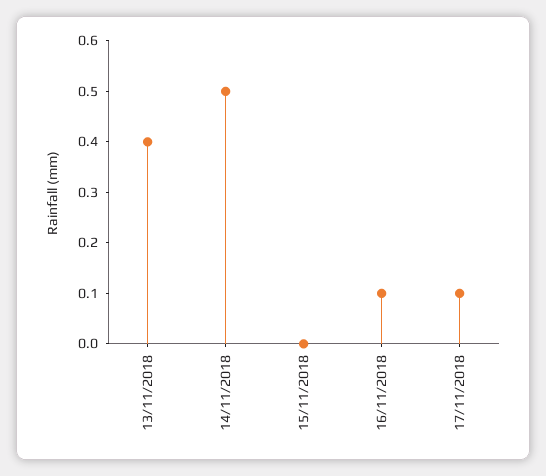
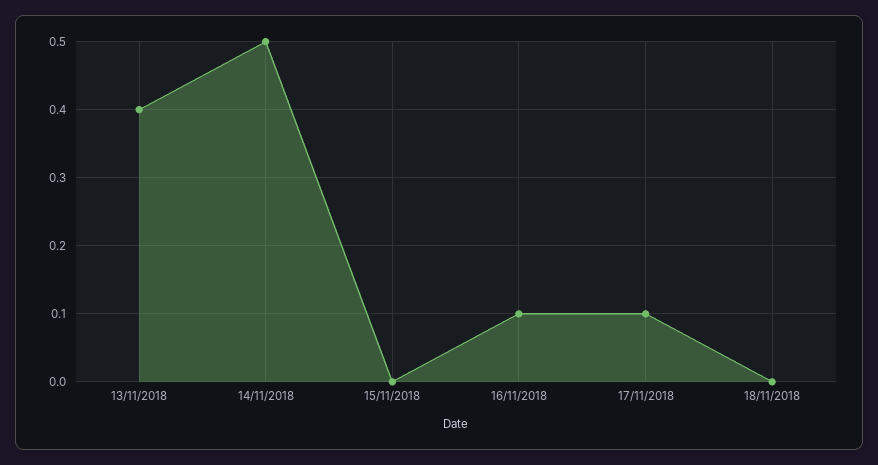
18/11/2018: none -> 0

